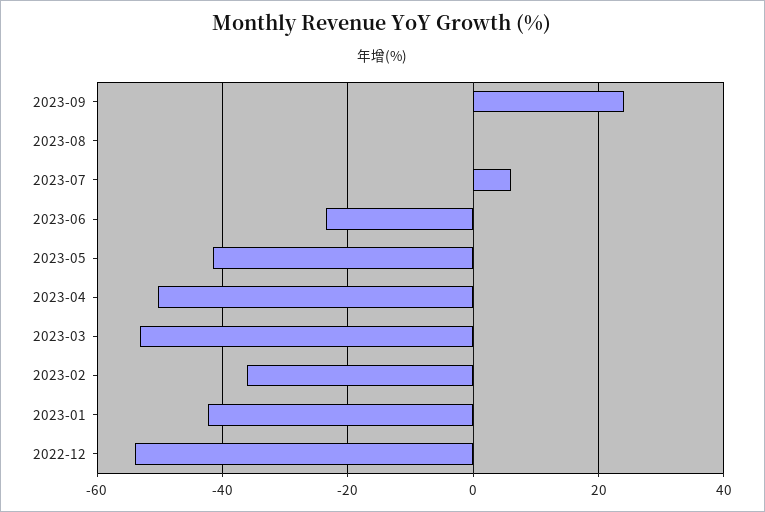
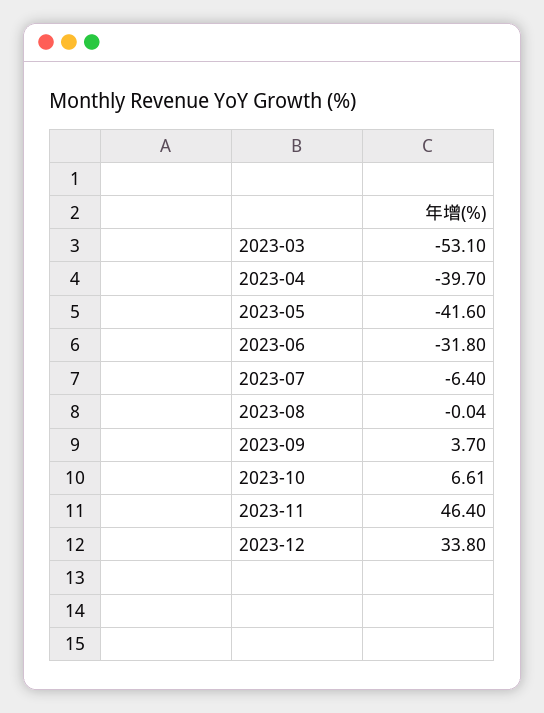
2023-09: 24 -> 3.7
2023-07: 6 -> -6.4
2023-06: -24 -> -31.8
2023-04: -50 -> -39.7
2023-02: -36 -> none
2023-01: -42 -> none
2022-12: -54 -> none
2023-10: none -> 6.61
2023-11: none -> 46.4
2023-12: none -> 33.8

